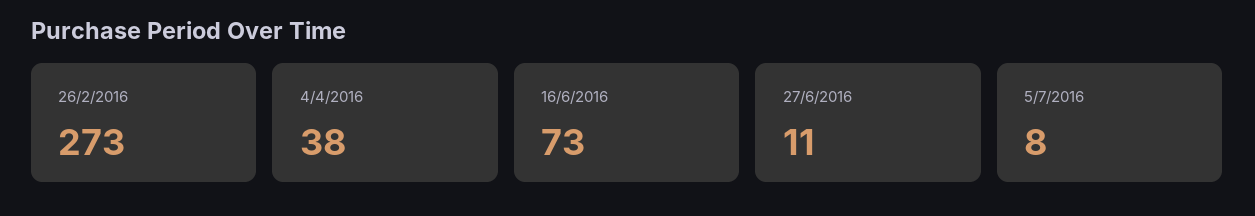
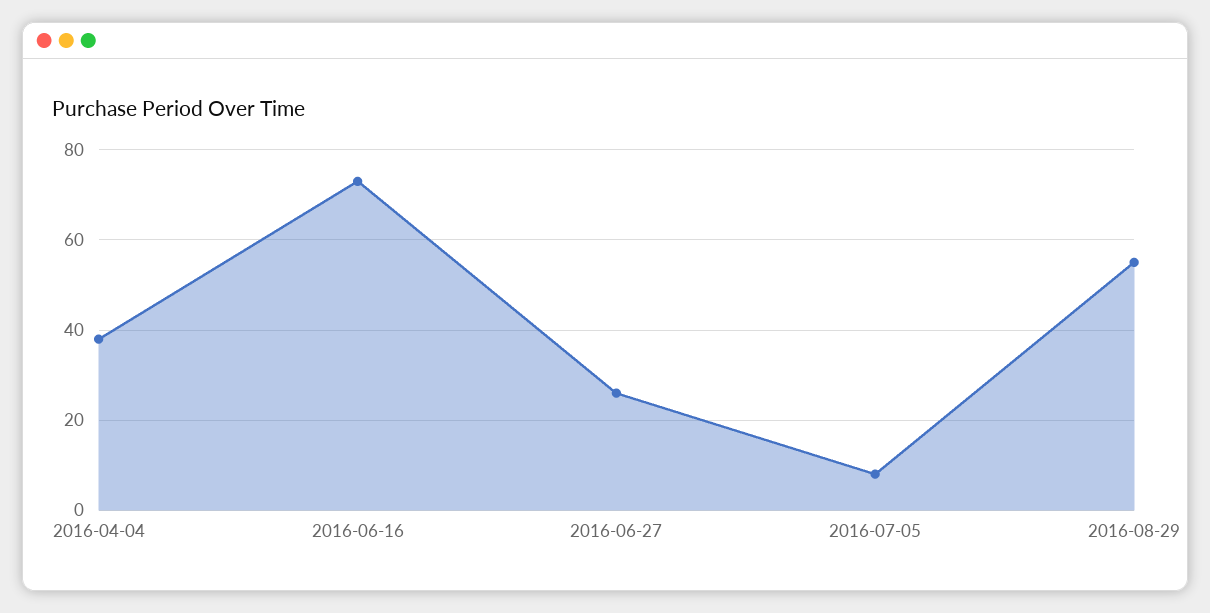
26/2/2016: 273 -> none
27/6/2016: 11 -> 25
2016-08-29: none -> 55

